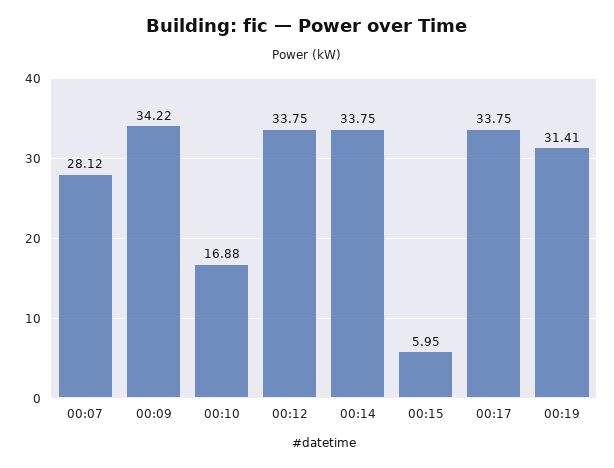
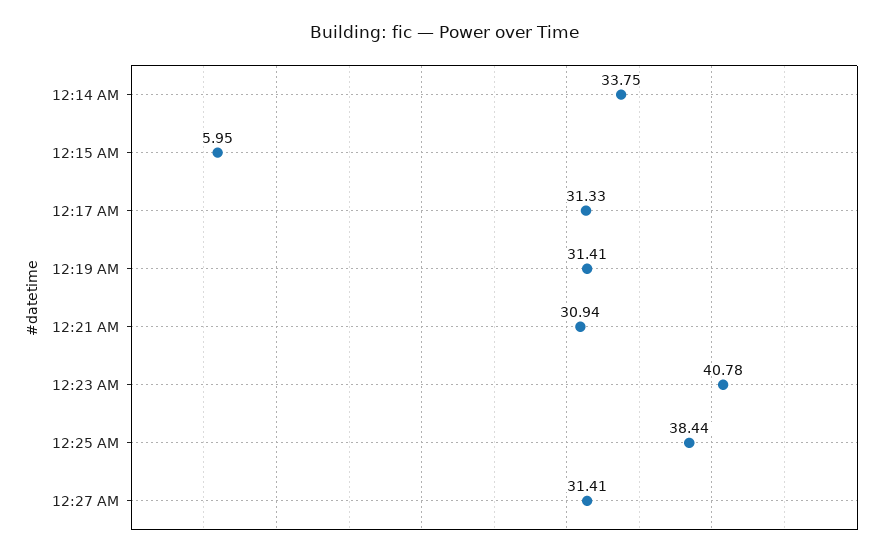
00:07: 28.12 -> none
00:09: 34.22 -> none
00:10: 16.88 -> none
00:12: 33.75 -> none
00:17: 33.75 -> 31.33
12:21 AM: none -> 30.94
12:23 AM: none -> 40.78
12:25 AM: none -> 38.44
12:27 AM: none -> 31.41

